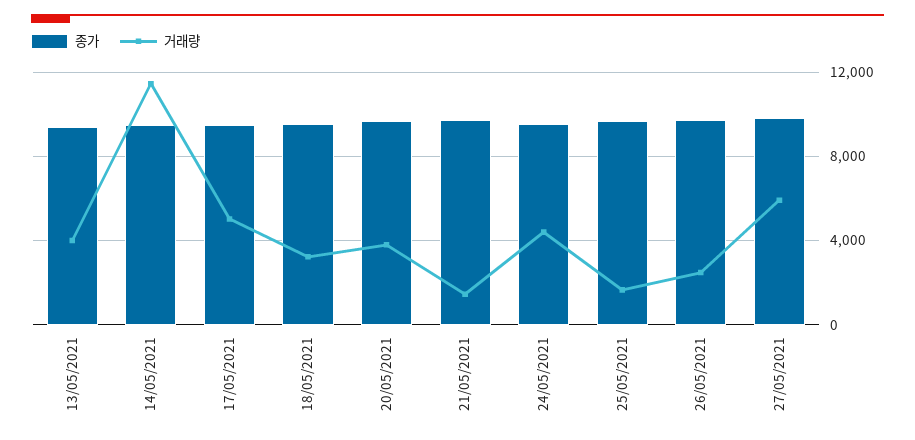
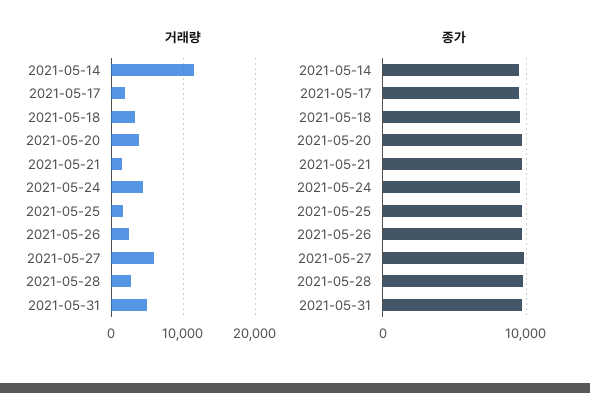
종가, 13/05/2021: 9500 -> none
거래량, 13/05/2021: 4000 -> none
거래량, 17/05/2021: 5000 -> 2000
거래량, 2021-05-28: none -> 3000
거래량, 2021-05-31: none -> 5000
종가, 2021-05-28: none -> 10000
종가, 2021-05-31: none -> 10000

